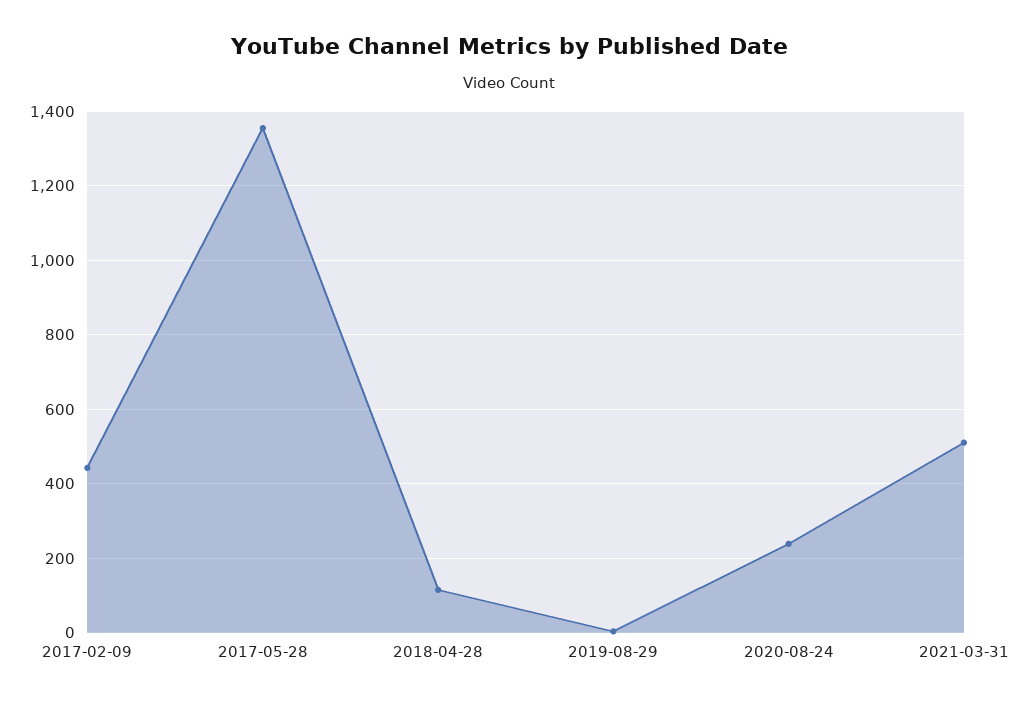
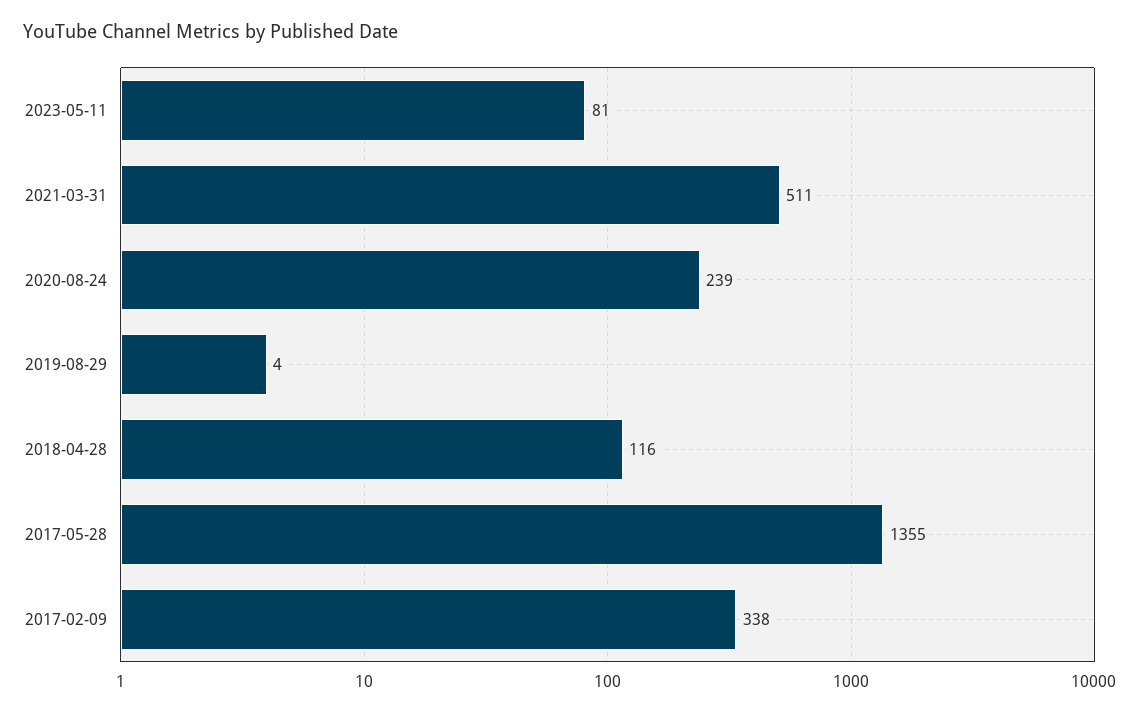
2017-02-09: 440 -> 338
2023-05-11: none -> 81

